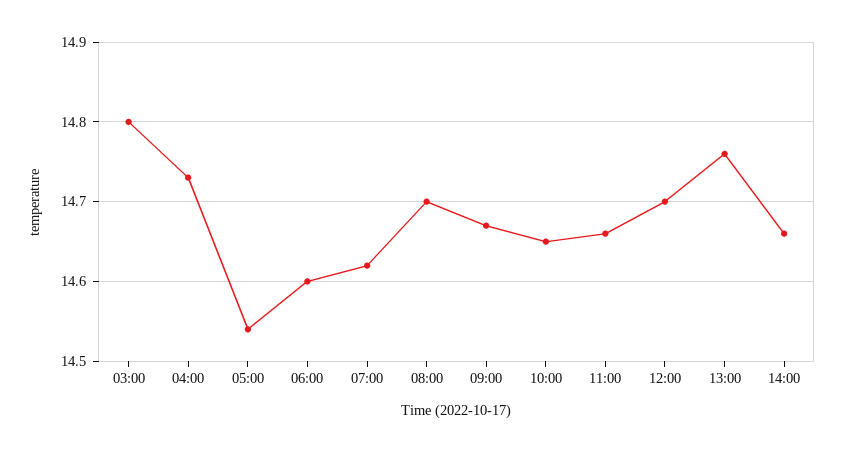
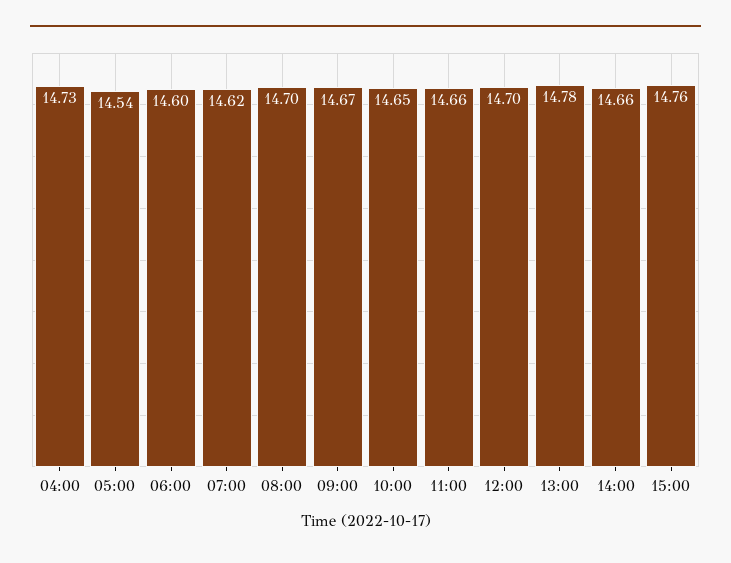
03:00: 14.8 -> none
13:00: 14.76 -> 14.78
15:00: none -> 14.76

